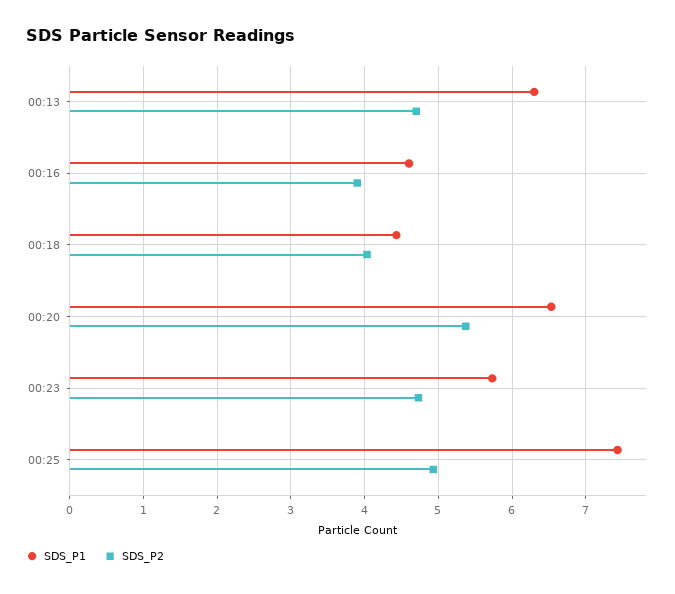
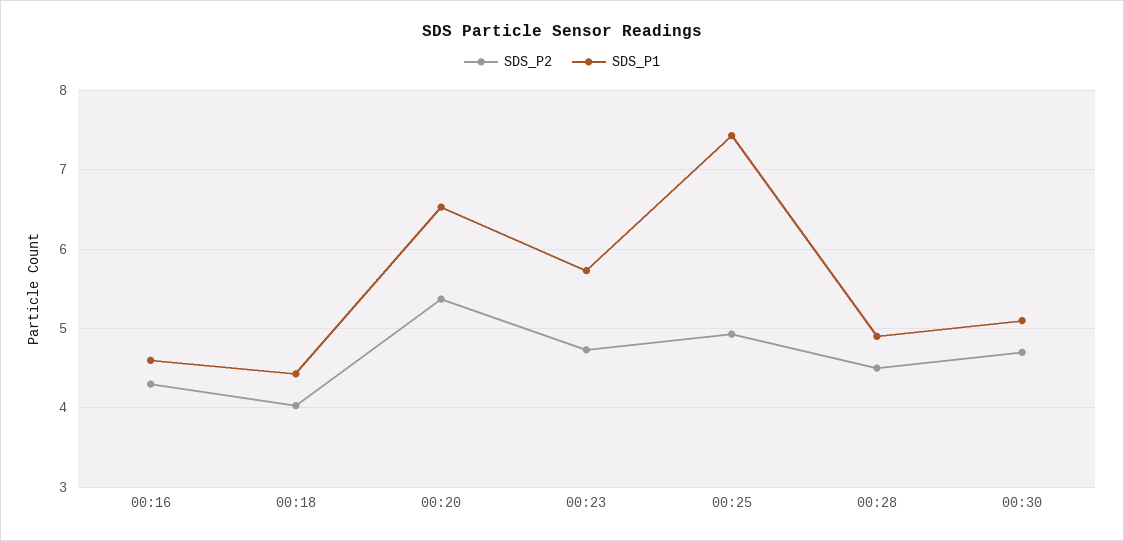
SDS_P1, 00:13: 6.3 -> none
SDS_P2, 00:13: 4.7 -> none
SDS_P2, 00:16: 3.9 -> 4.3
SDS_P2, 00:28: none -> 4.5
SDS_P1, 00:28: none -> 4.9
SDS_P2, 00:30: none -> 4.7
SDS_P1, 00:30: none -> 5.1

